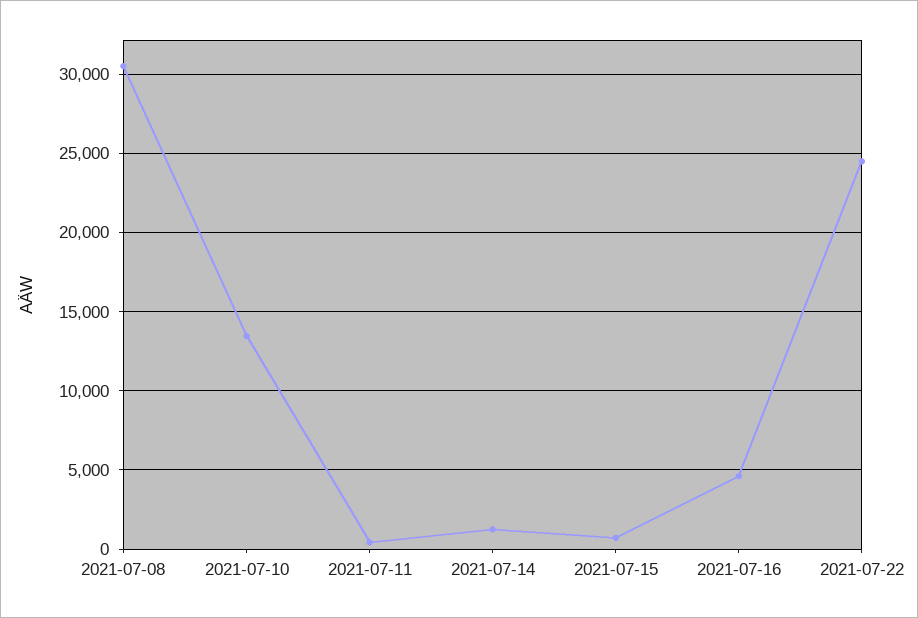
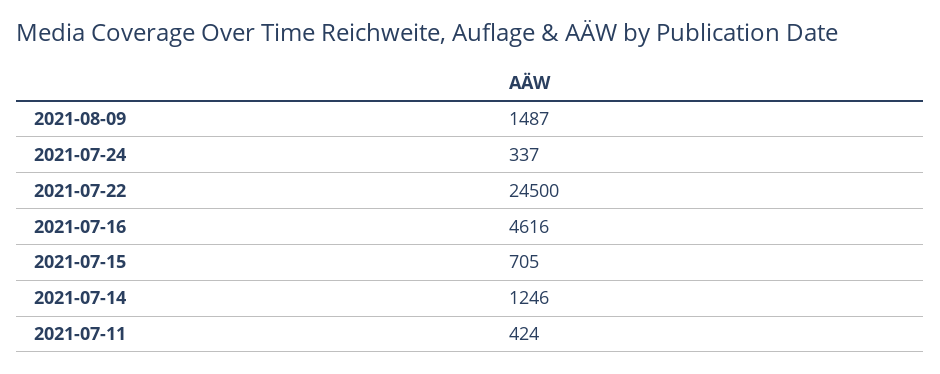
2021-07-08: 30500 -> none
2021-07-10: 13500 -> none
2021-08-09: none -> 1487
2021-07-24: none -> 337

